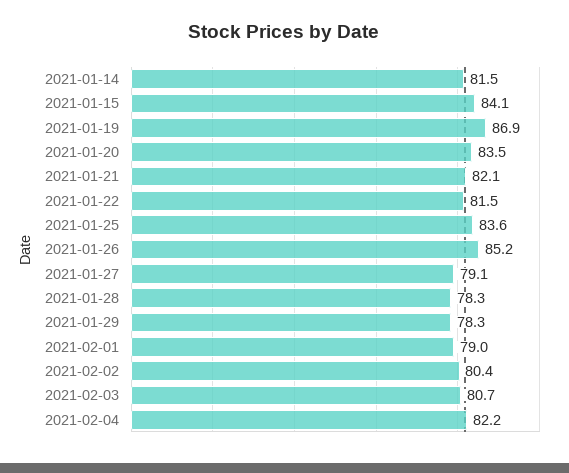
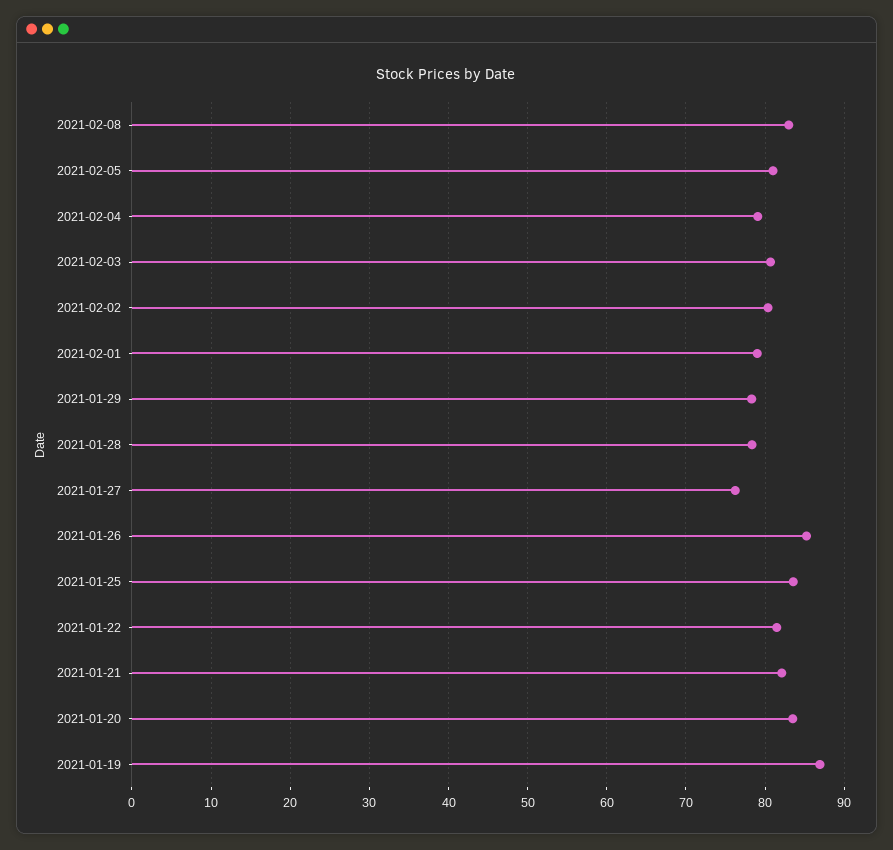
2021-01-14: 81.5 -> none
2021-01-15: 84.1 -> none
2021-01-27: 79.1 -> 76
2021-02-04: 82.2 -> 79
2021-02-08: none -> 83
2021-02-05: none -> 81

